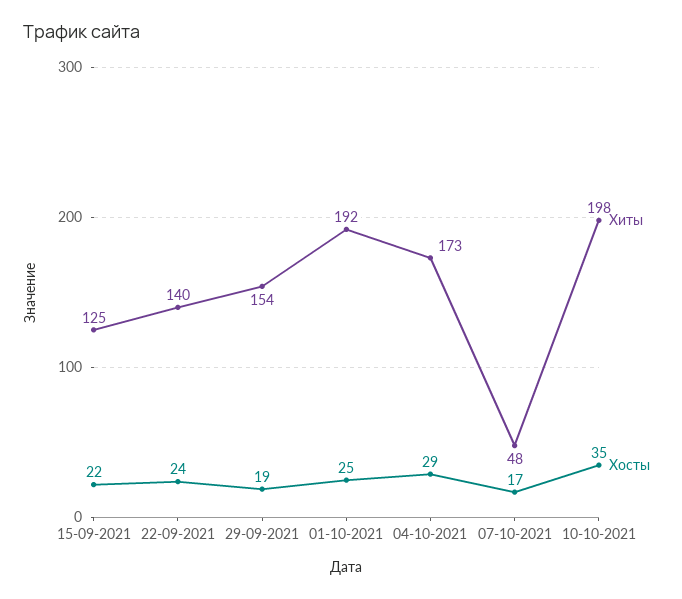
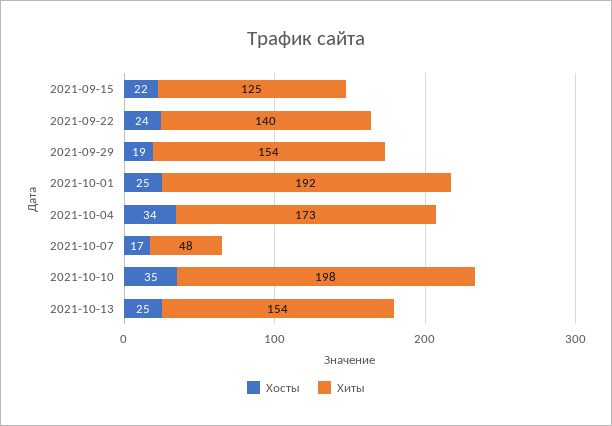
Хосты, 04-10-2021: 29 -> 34
Хосты, 2021-10-13: none -> 25
Хиты, 2021-10-13: none -> 154

